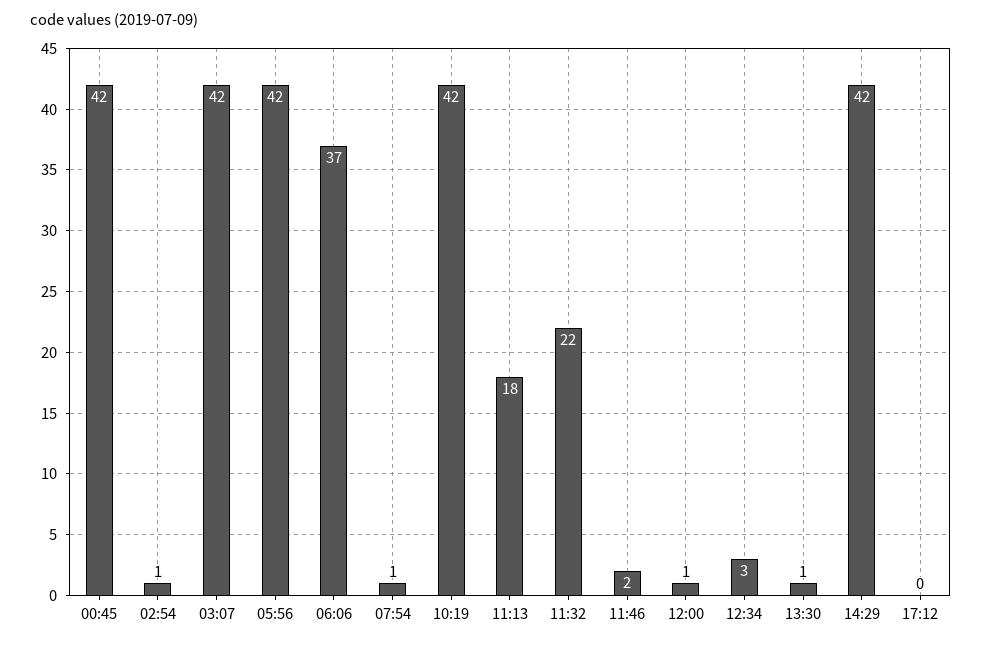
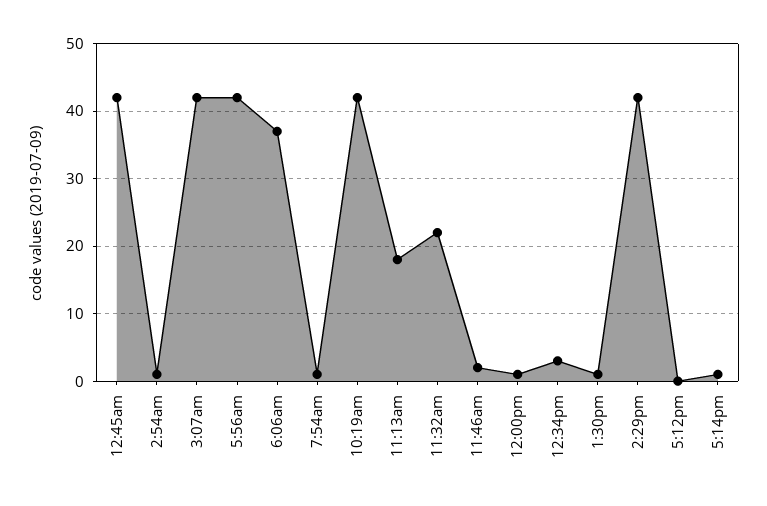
5:14pm: none -> 1

